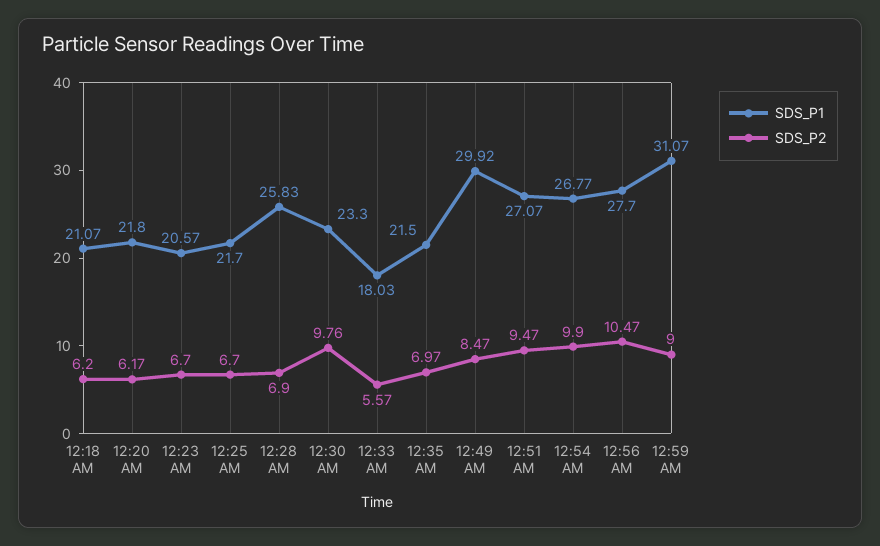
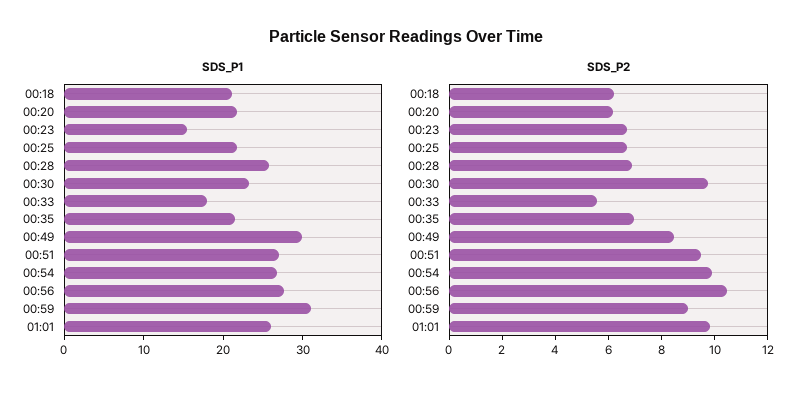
SDS_P1, 12:23 AM: 20.57 -> 16
SDS_P1, 01:01: none -> 26
SDS_P2, 01:01: none -> 10

